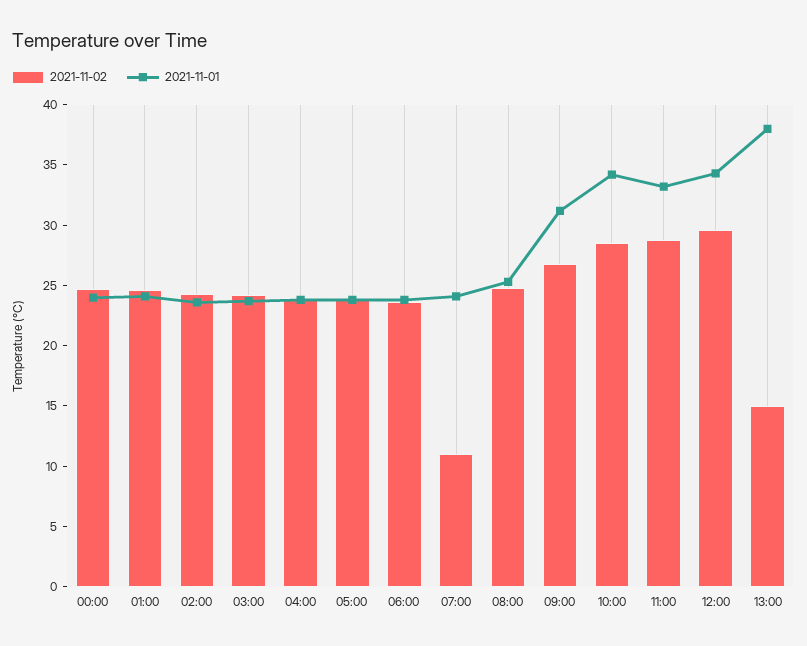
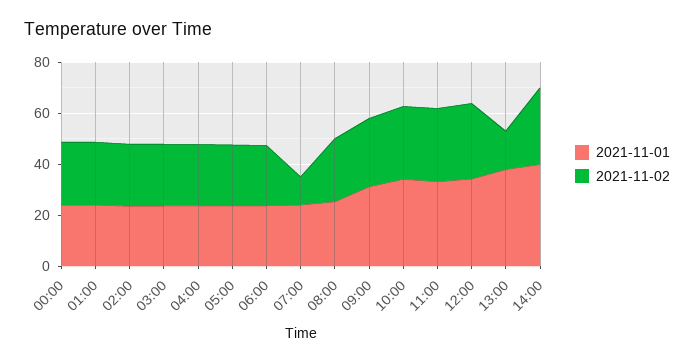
2021-11-01, 14:00: none -> 40
2021-11-02, 14:00: none -> 30

